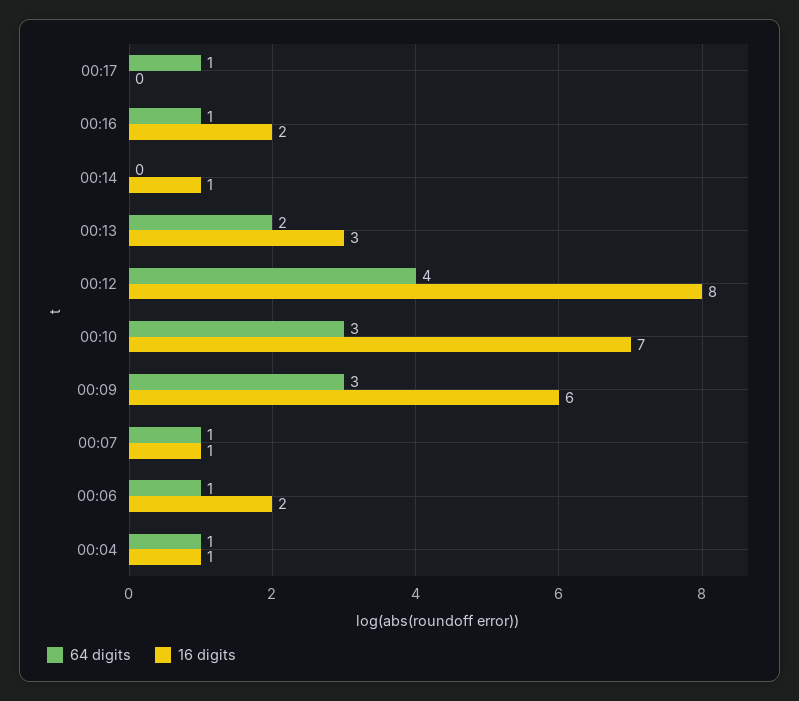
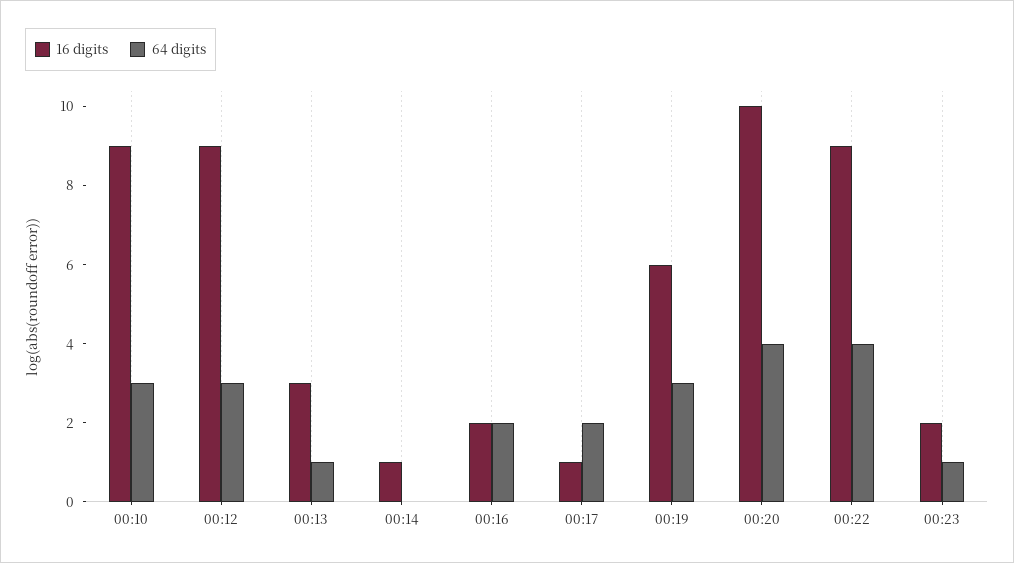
64 digits, 00:17: 1 -> 2
16 digits, 00:17: 0 -> 1
64 digits, 00:16: 1 -> 2
64 digits, 00:13: 2 -> 1
64 digits, 00:12: 4 -> 3
16 digits, 00:12: 8 -> 9
16 digits, 00:10: 7 -> 9
64 digits, 00:09: 3 -> none
16 digits, 00:09: 6 -> none
64 digits, 00:07: 1 -> none
16 digits, 00:07: 1 -> none
64 digits, 00:06: 1 -> none
16 digits, 00:06: 2 -> none
64 digits, 00:04: 1 -> none
16 digits, 00:04: 1 -> none
16 digits, 00:19: none -> 6
64 digits, 00:19: none -> 3
16 digits, 00:20: none -> 10
64 digits, 00:20: none -> 4
16 digits, 00:22: none -> 9
64 digits, 00:22: none -> 4
16 digits, 00:23: none -> 2
64 digits, 00:23: none -> 1

